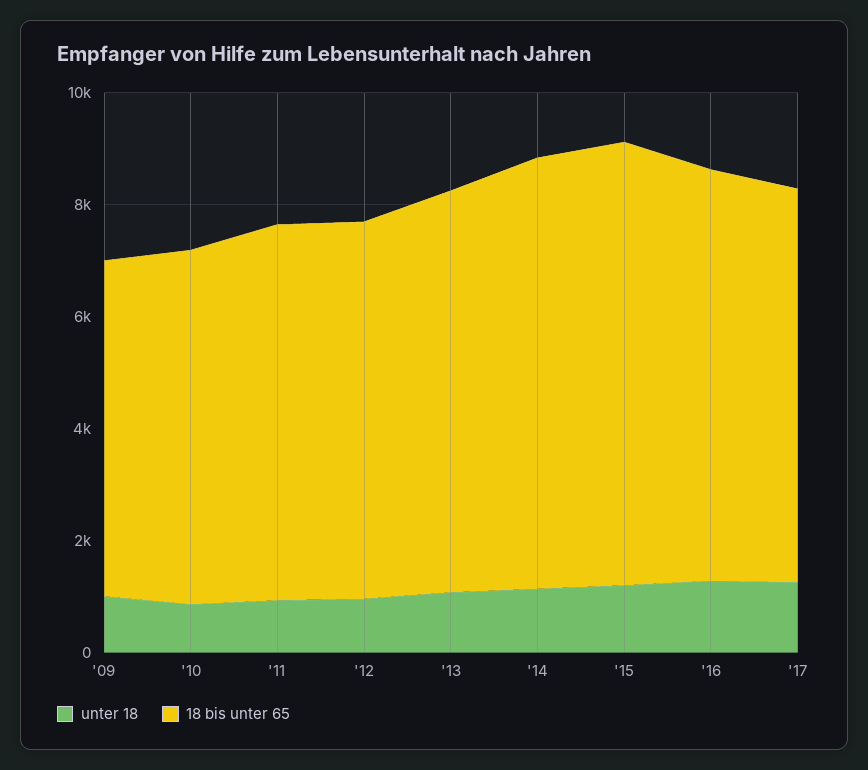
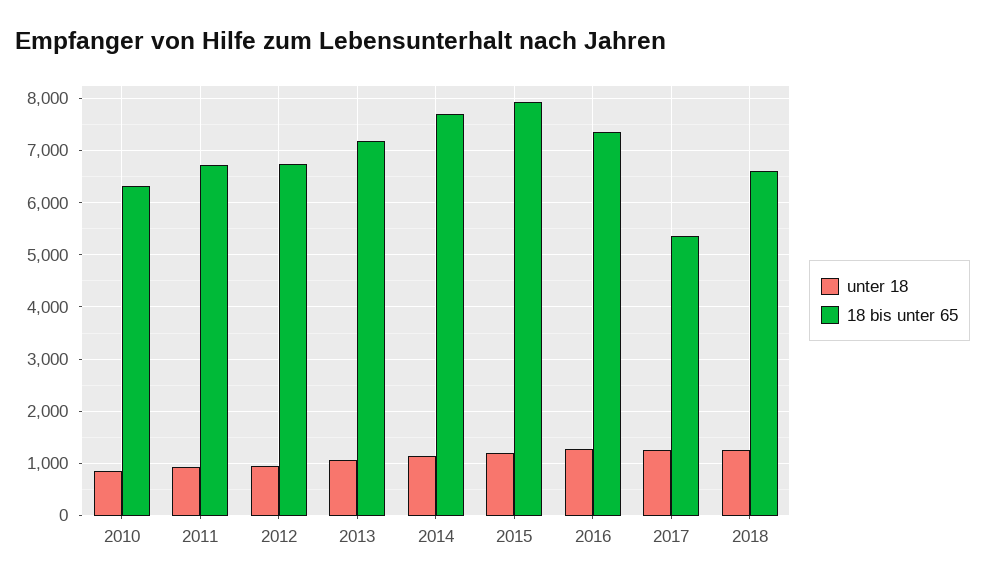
unter 18, '09: 1000 -> none
18 bis unter 65, '09: 6000 -> none
18 bis unter 65, '17: 7000 -> 5400
unter 18, 2018: none -> 1200
18 bis unter 65, 2018: none -> 6600

